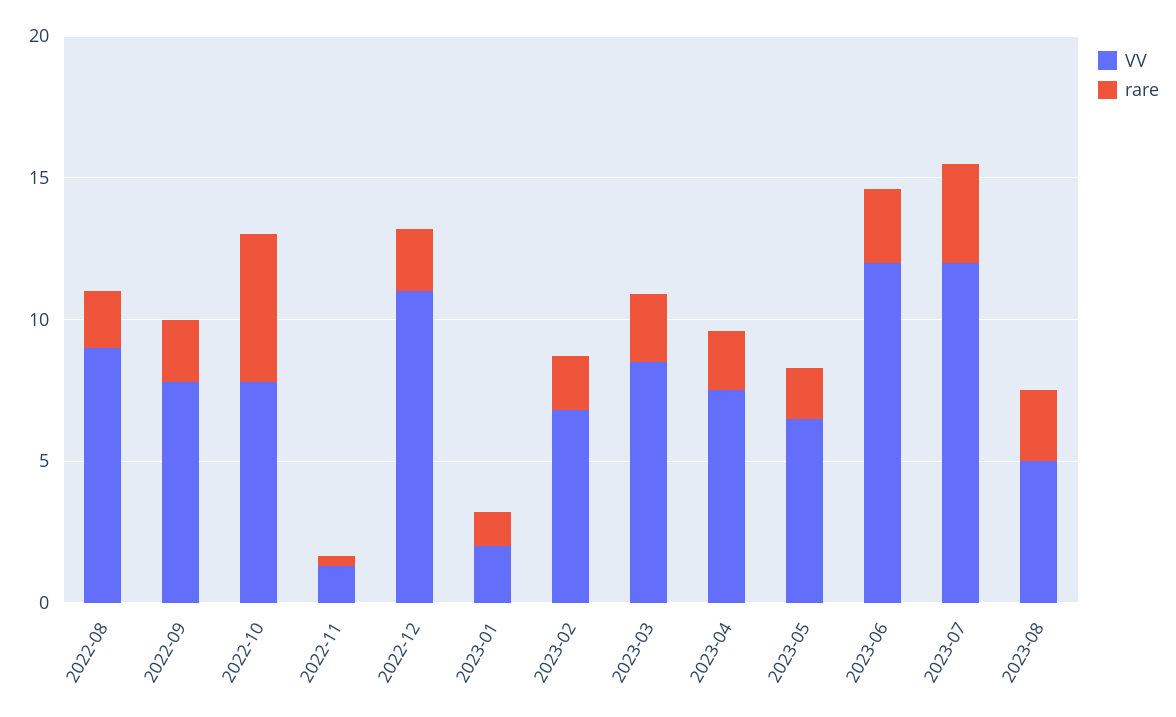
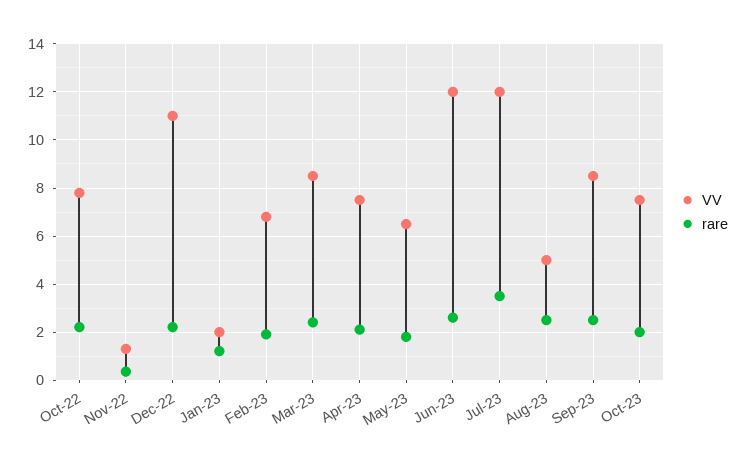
VV, 2022-08: 9 -> none
rare, 2022-08: 2 -> none
VV, 2022-09: 8 -> none
rare, 2022-09: 2 -> none
rare, 2022-10: 5 -> 2.25
VV, Sep-23: none -> 8.5
rare, Sep-23: none -> 2.5
VV, Oct-23: none -> 7.5
rare, Oct-23: none -> 2

